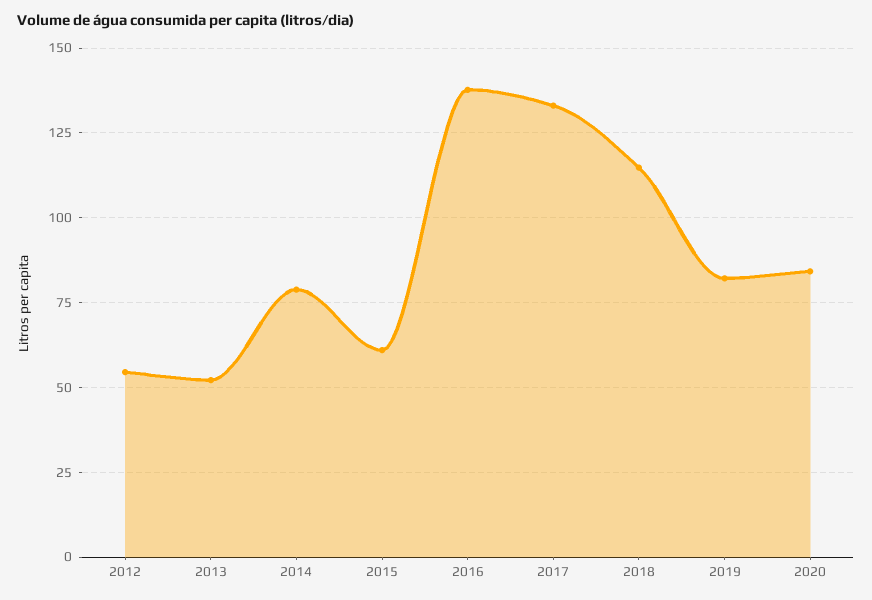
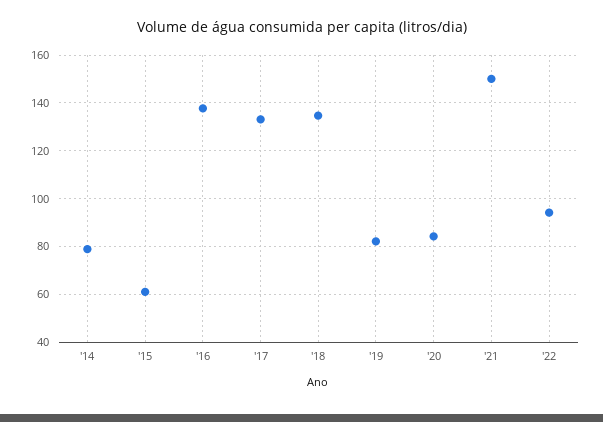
2012: 55 -> none
2013: 52.5 -> none
2018: 115 -> 135
'21: none -> 150
'22: none -> 95

